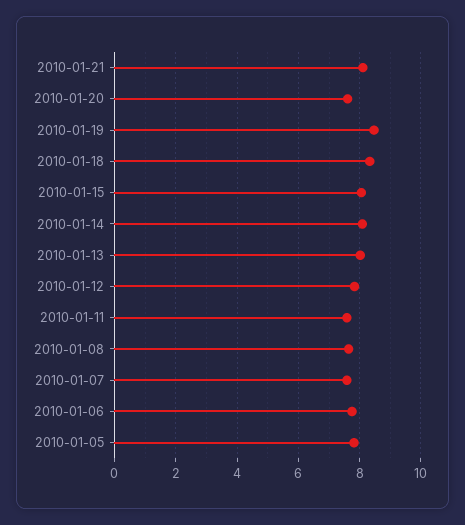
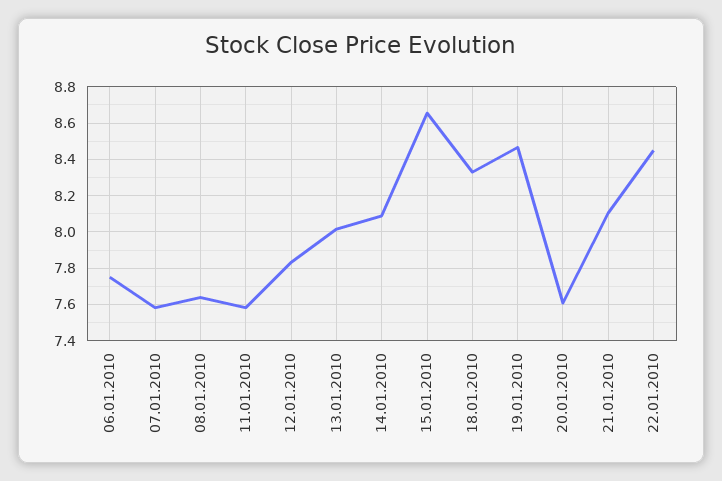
2010-01-15: 8 -> 8.65
2010-01-05: 7.8 -> none
22.01.2010: none -> 8.45

